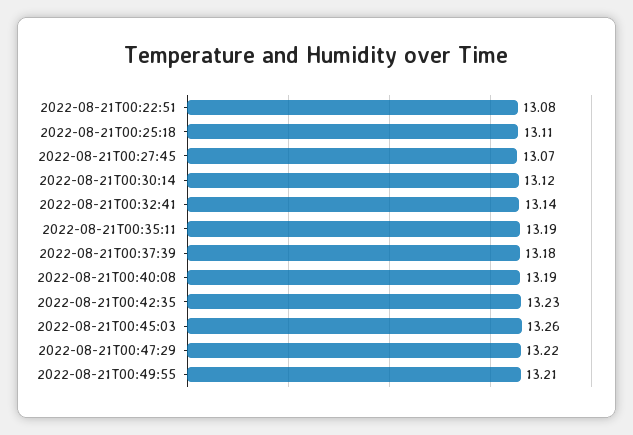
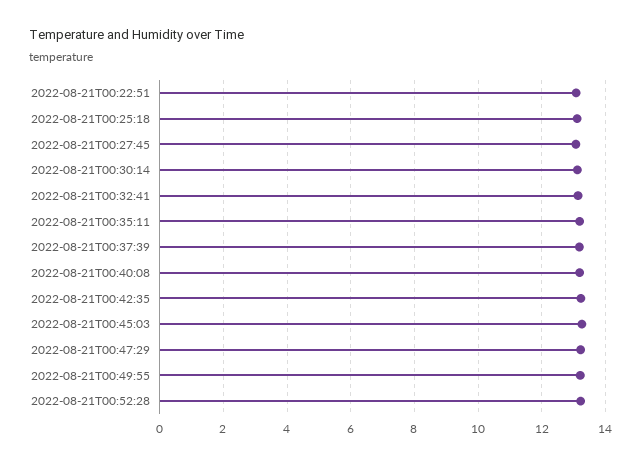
2022-08-21T00:52:28: none -> 13.2

